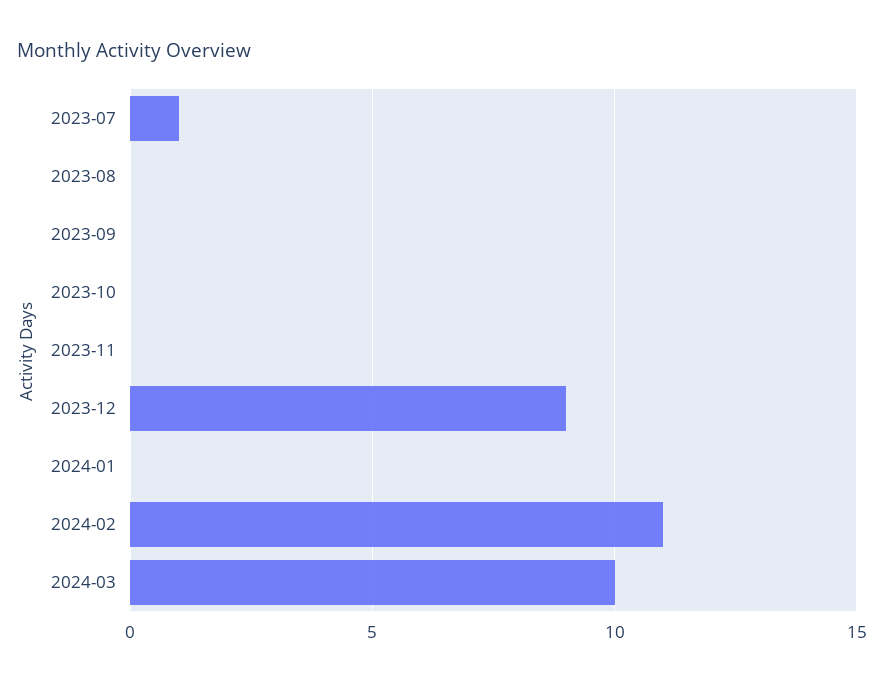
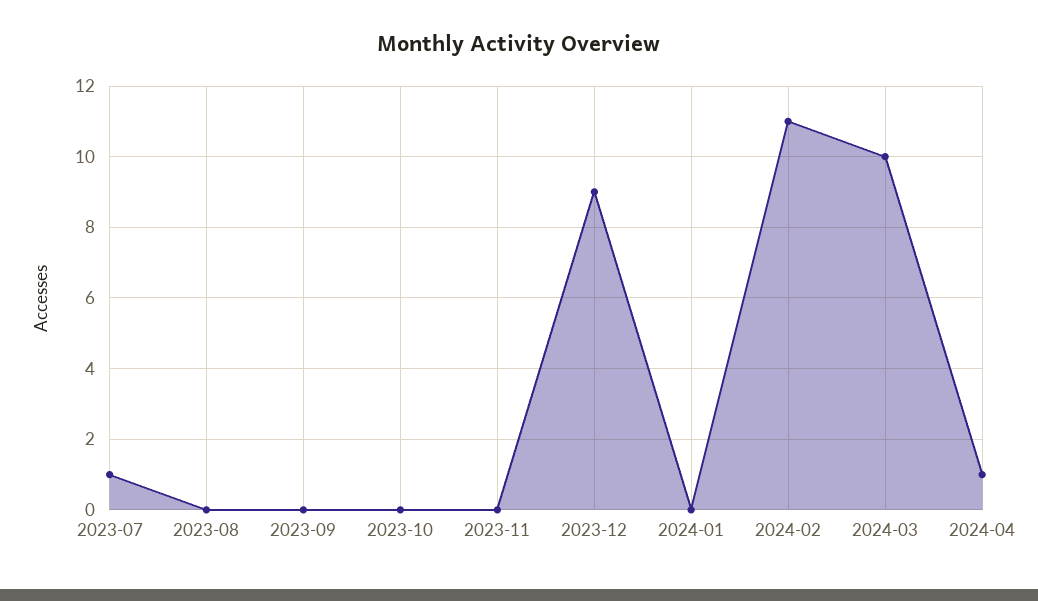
2024-04: none -> 1

